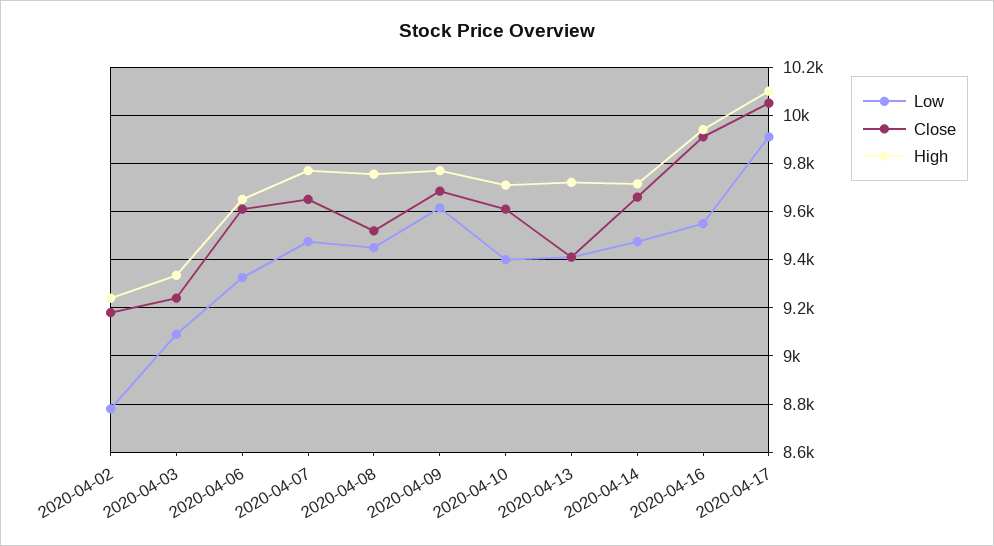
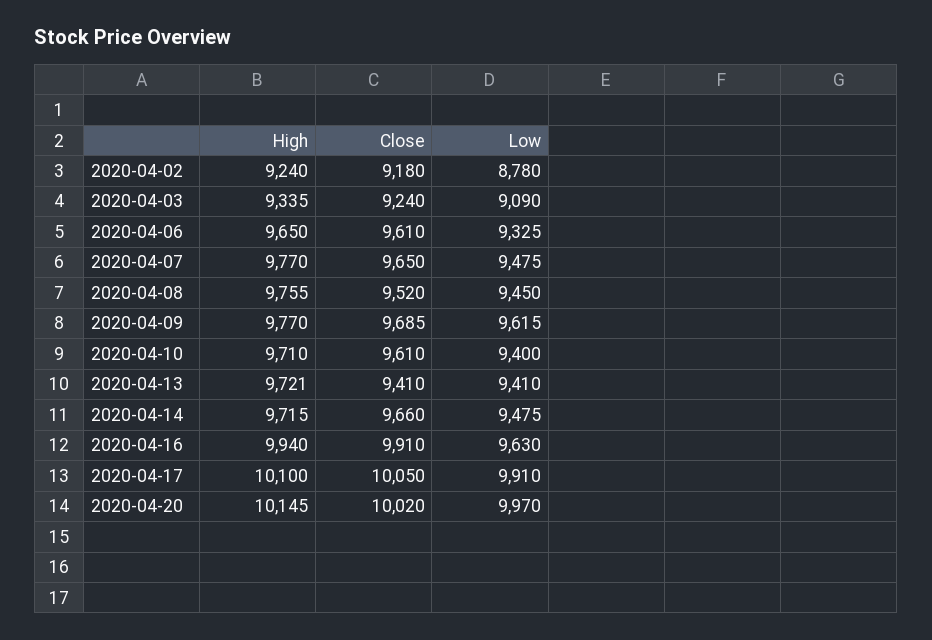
Low, 2020-04-16: 9550 -> 9630
High, 2020-04-20: none -> 10145
Close, 2020-04-20: none -> 10020
Low, 2020-04-20: none -> 9970

